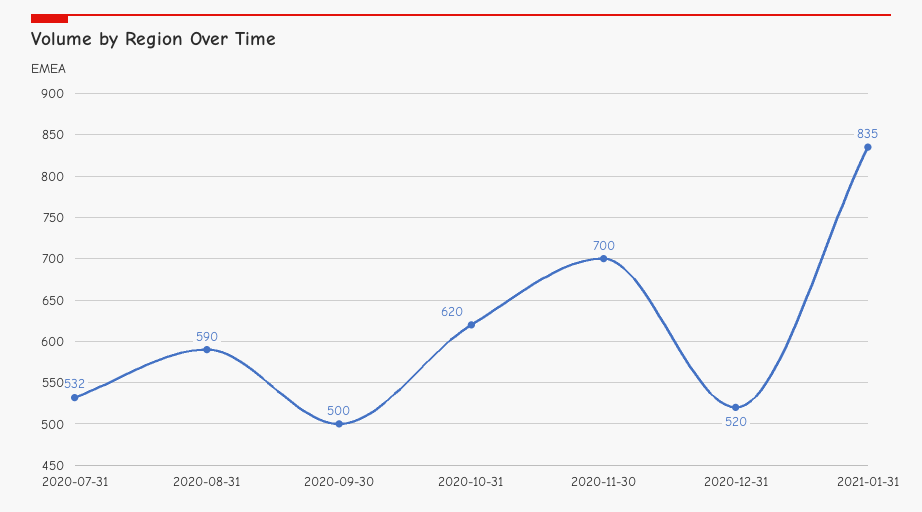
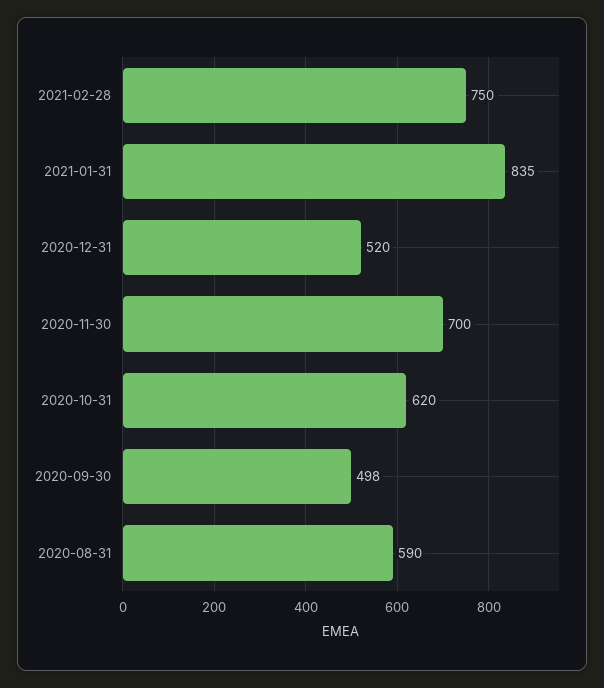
2020-07-31: 532 -> none
2020-09-30: 500 -> 498
2021-02-28: none -> 750

